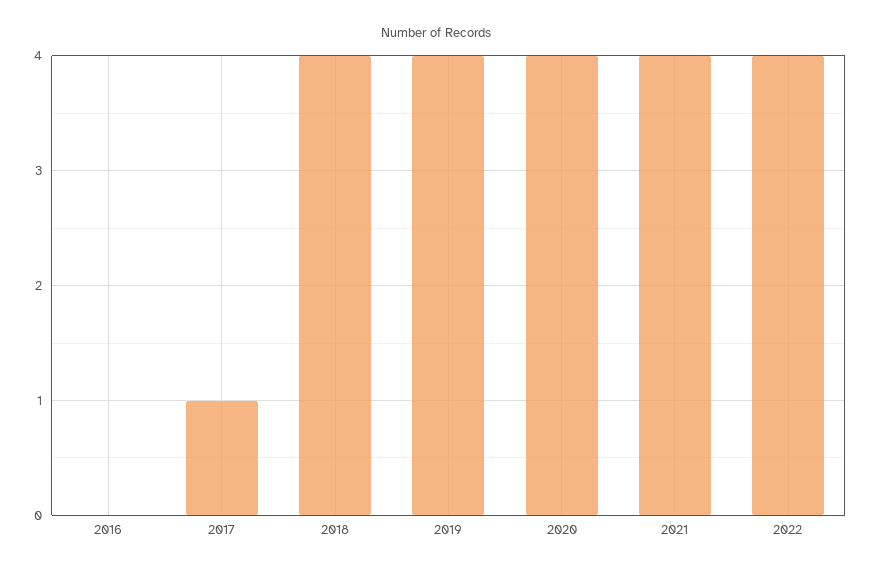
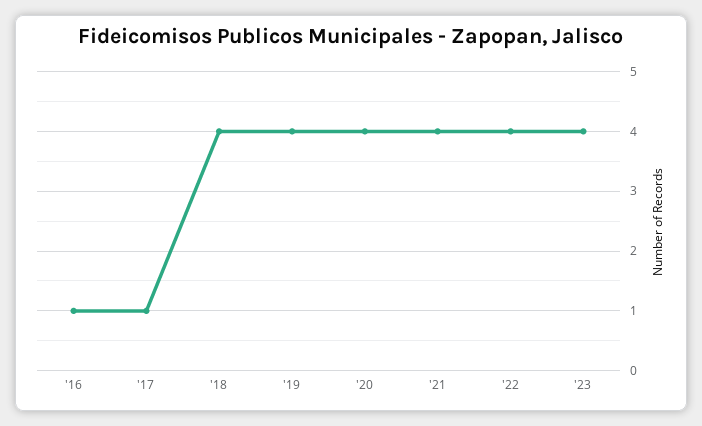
2016: 0 -> 1
'23: none -> 4

